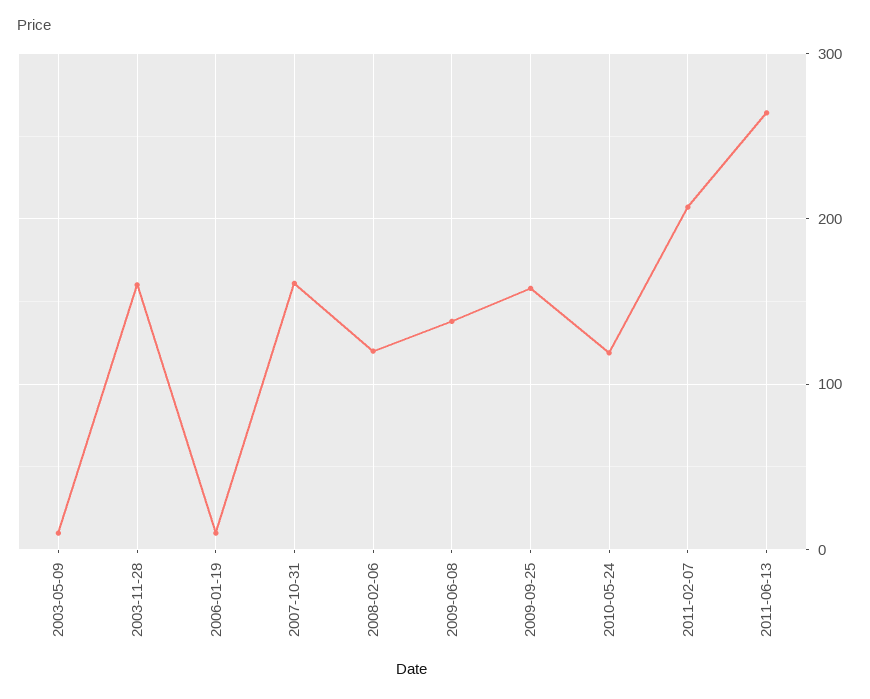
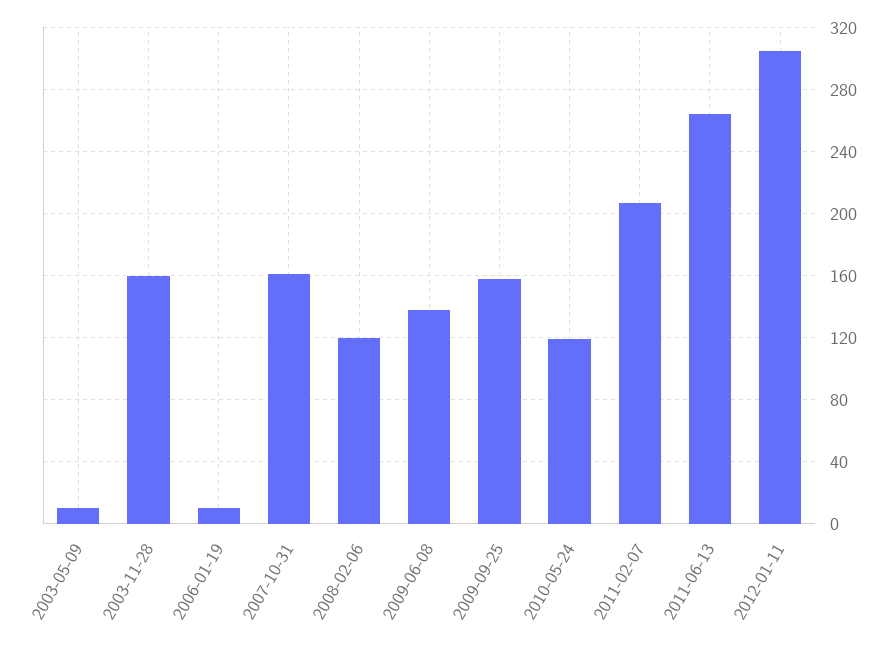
2012-01-11: none -> 305

